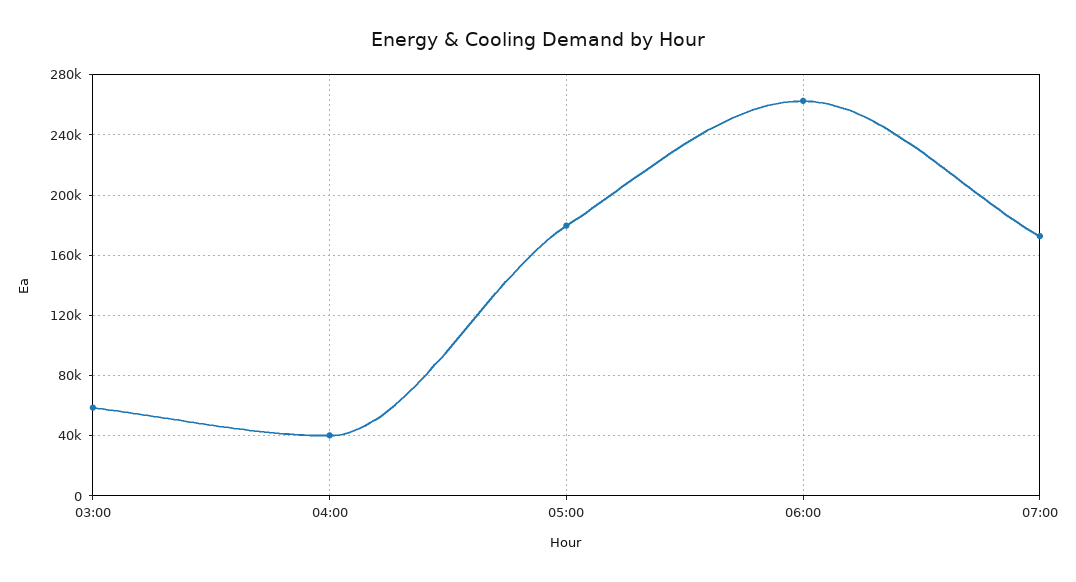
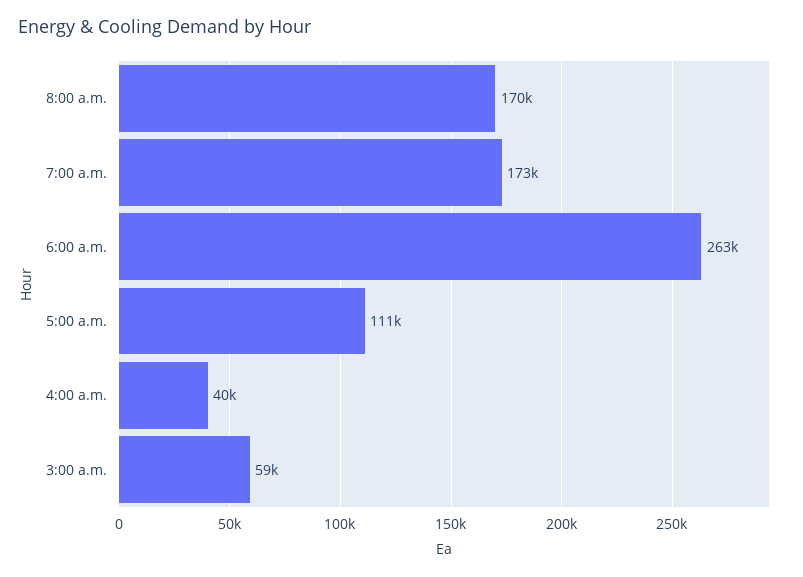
05:00: 180000 -> 111000
8:00 a.m.: none -> 170000

